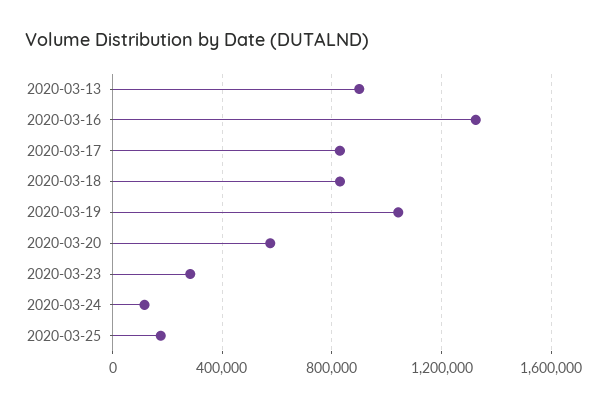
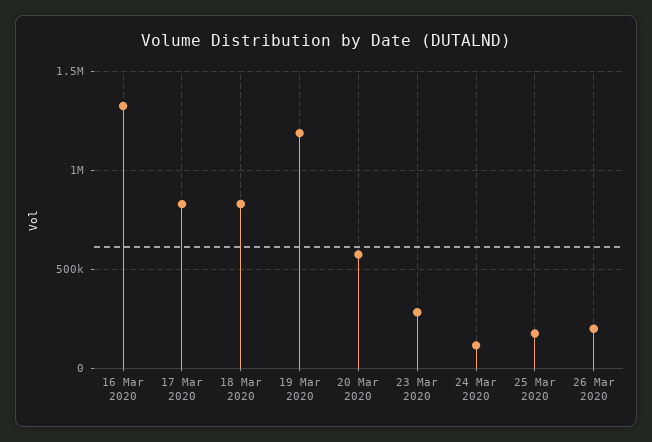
2020-03-13: 900000 -> none
2020-03-19: 1050000 -> 1200000
26 Mar 2020: none -> 200000

